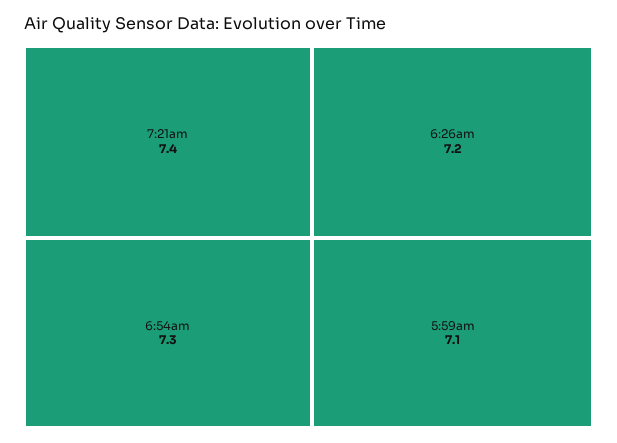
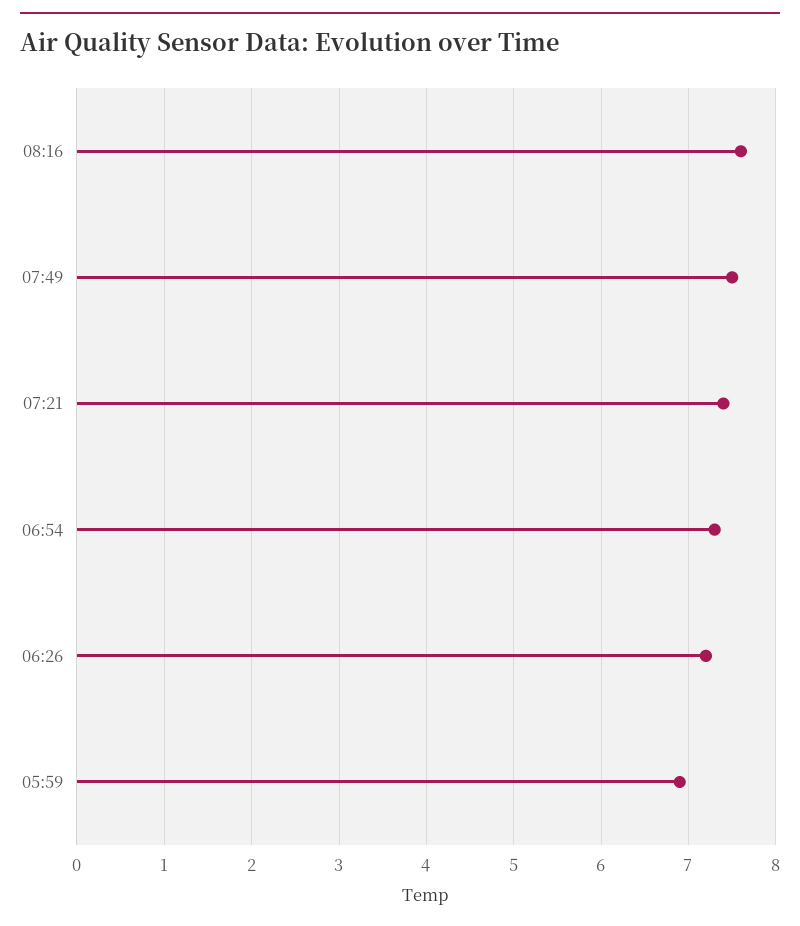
5:59am: 7.1 -> 6.9
08:16: none -> 7.6
07:49: none -> 7.5

